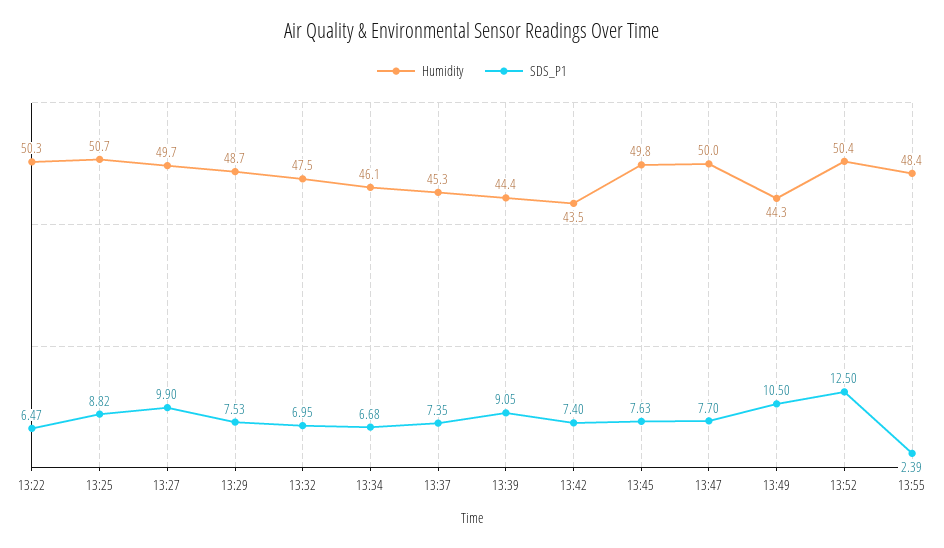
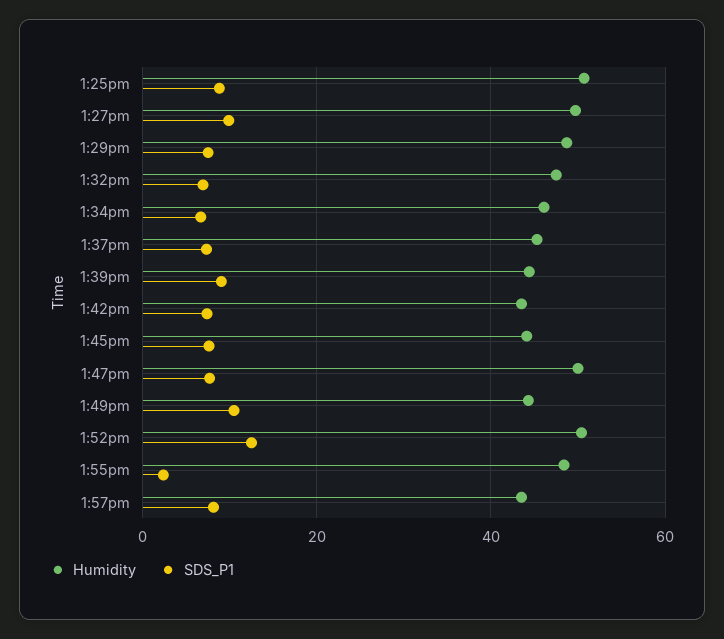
Humidity, 13:22: 50.3 -> none
SDS_P1, 13:22: 6.47 -> none
Humidity, 13:45: 49.8 -> 44
Humidity, 1:57pm: none -> 44
SDS_P1, 1:57pm: none -> 8

